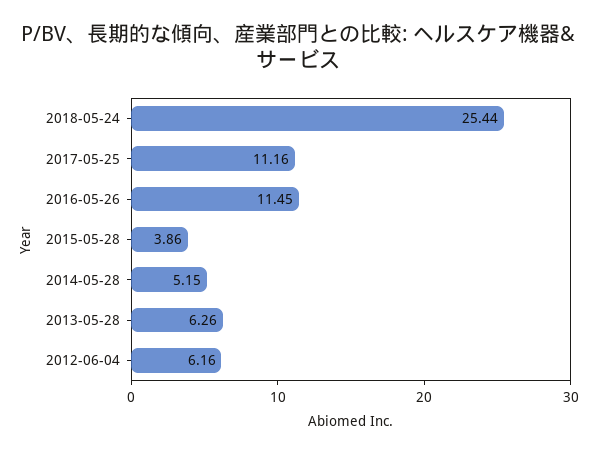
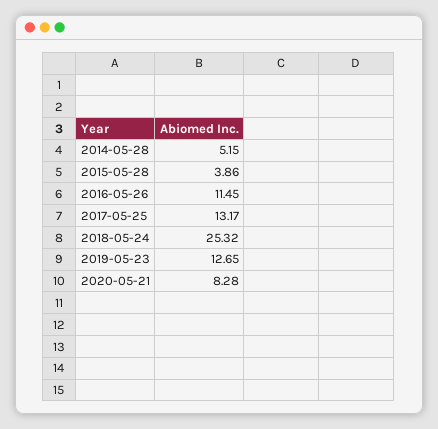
2018-05-24: 25.44 -> 25.32
2017-05-25: 11.16 -> 13.17
2013-05-28: 6.26 -> none
2012-06-04: 6.16 -> none
2019-05-23: none -> 12.65
2020-05-21: none -> 8.28

